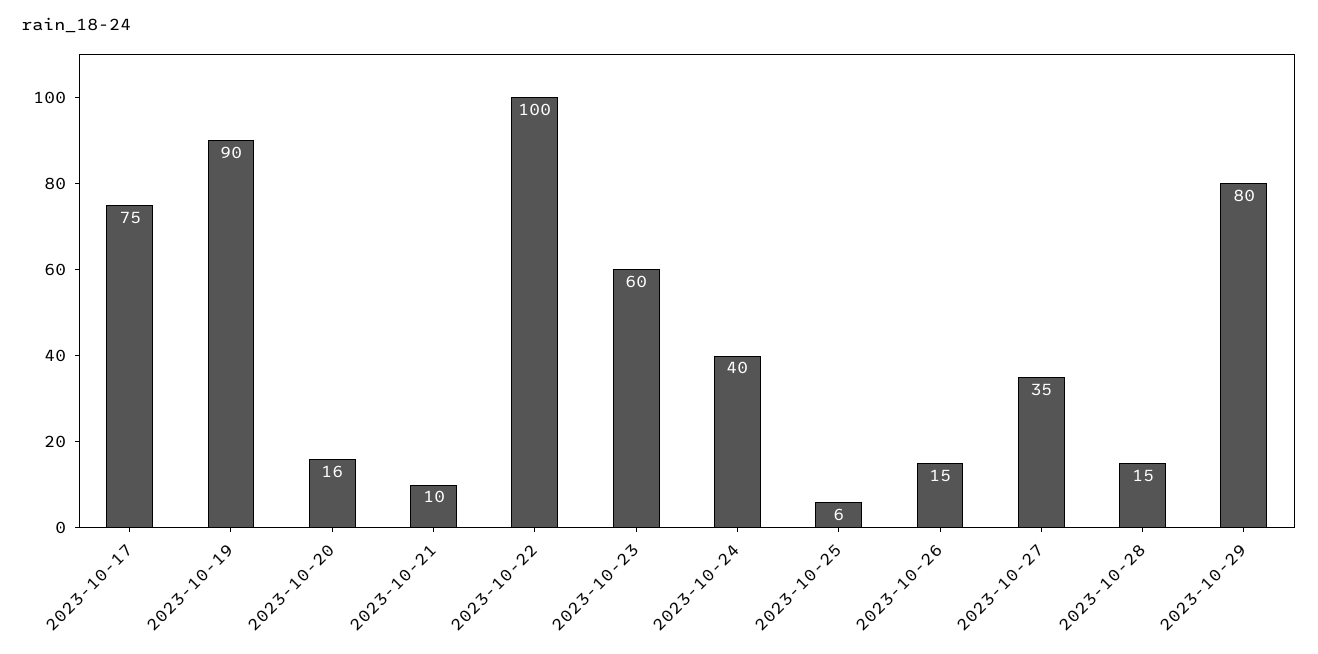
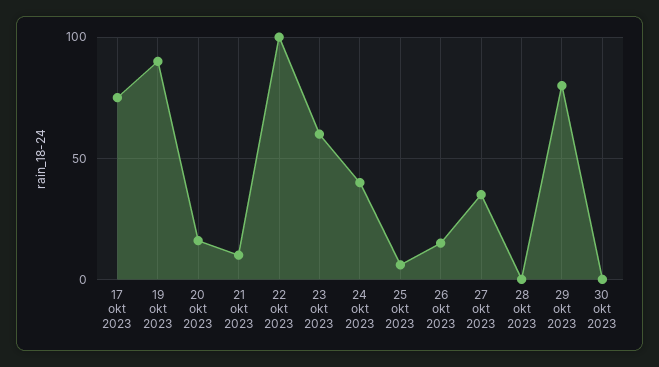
2023-10-28: 15 -> 0
30 okt 2023: none -> 0

